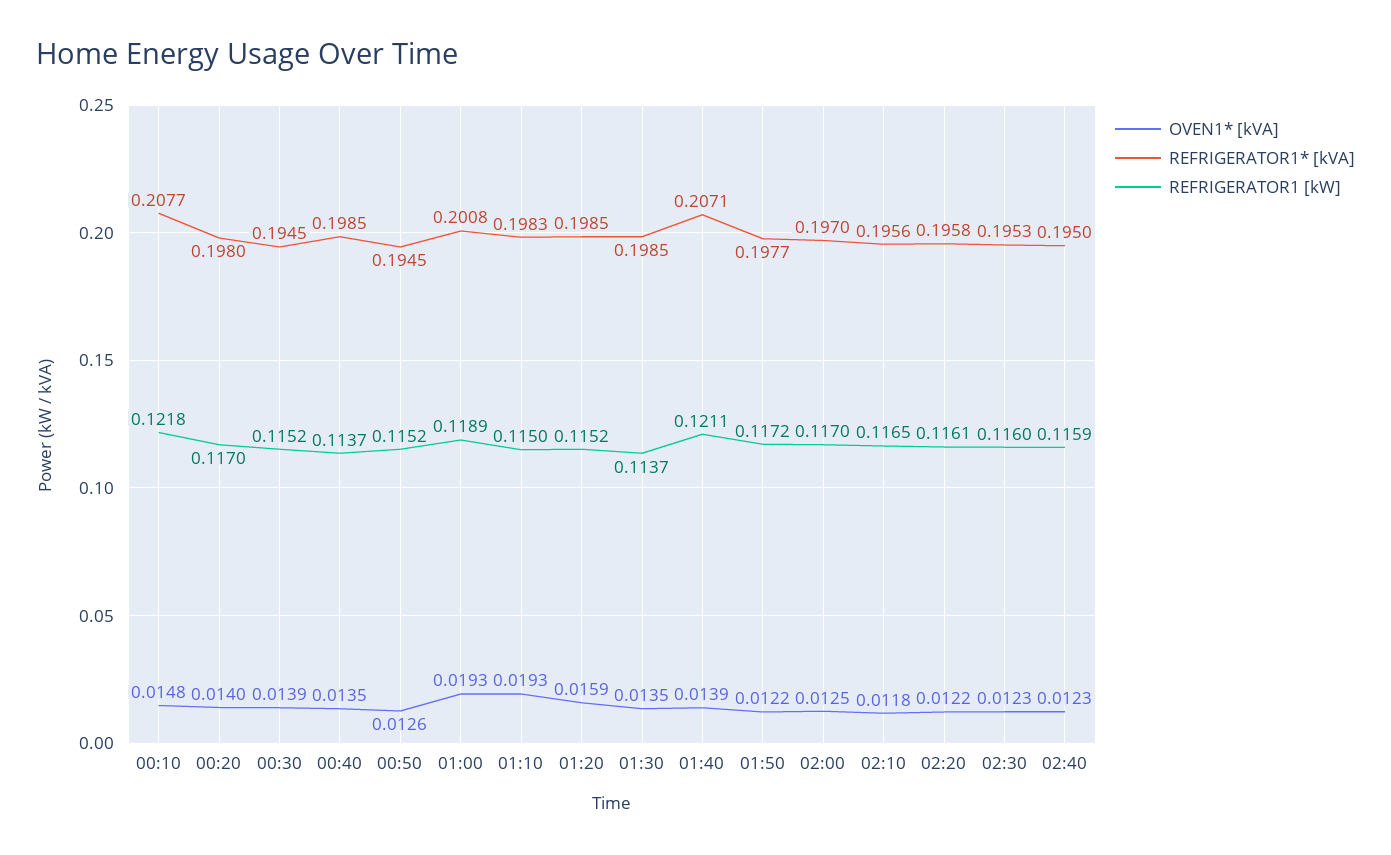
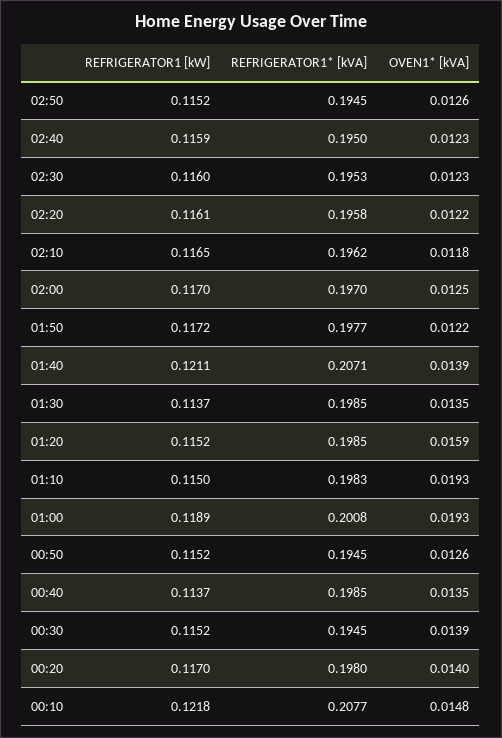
REFRIGERATOR1* [kVA], 02:10: 0.1956 -> 0.1962
REFRIGERATOR1 [kW], 02:50: none -> 0.1152
REFRIGERATOR1* [kVA], 02:50: none -> 0.1945
OVEN1* [kVA], 02:50: none -> 0.0126

